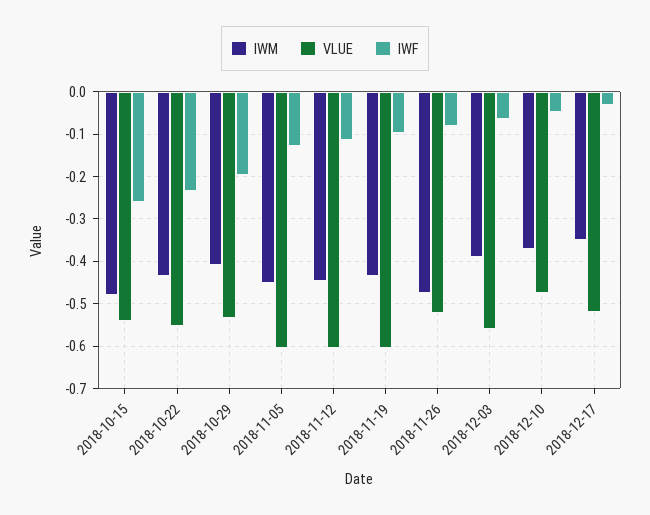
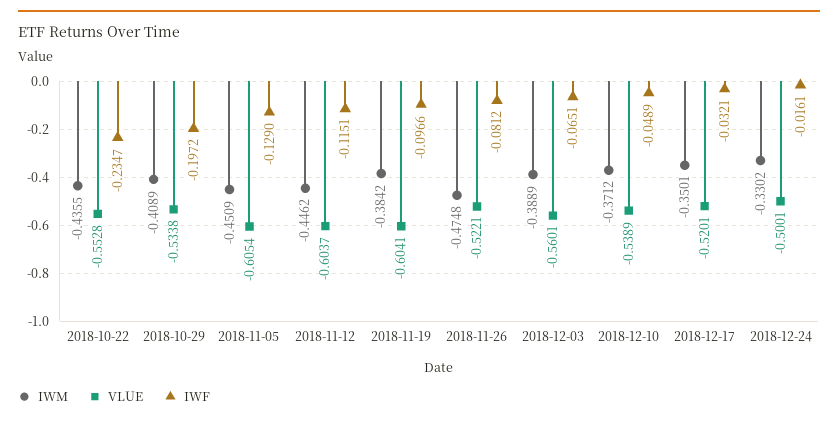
IWM, 2018-10-15: -0.48 -> none
VLUE, 2018-10-15: -0.54 -> none
IWF, 2018-10-15: -0.26 -> none
IWM, 2018-11-19: -0.44 -> -0.3842
VLUE, 2018-12-10: -0.48 -> -0.5389
IWM, 2018-12-24: none -> -0.3302
VLUE, 2018-12-24: none -> -0.5001
IWF, 2018-12-24: none -> -0.0161

